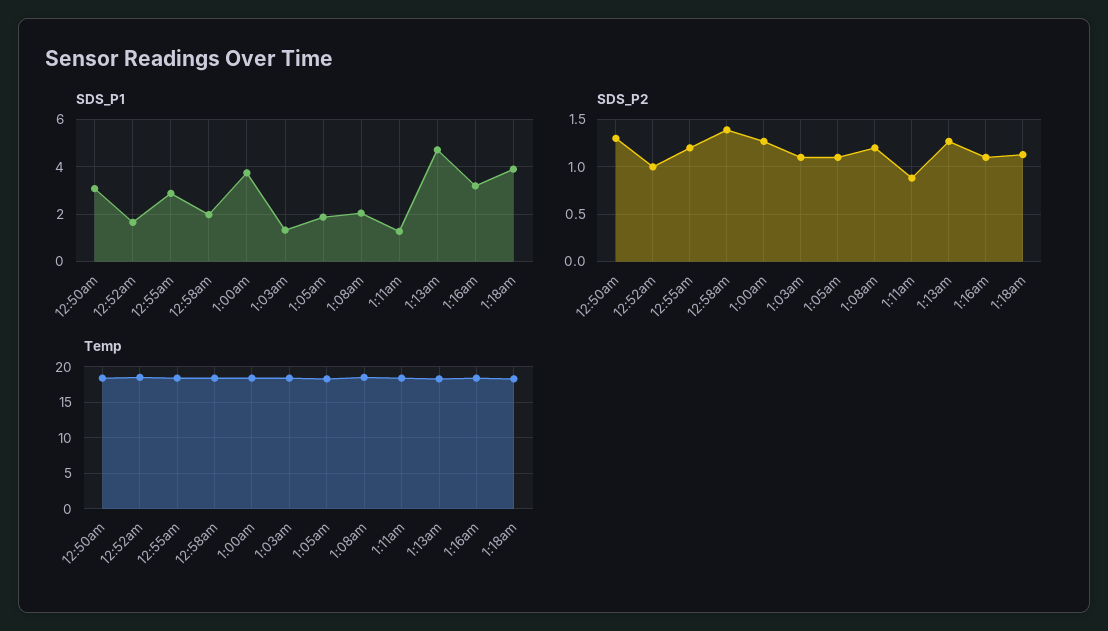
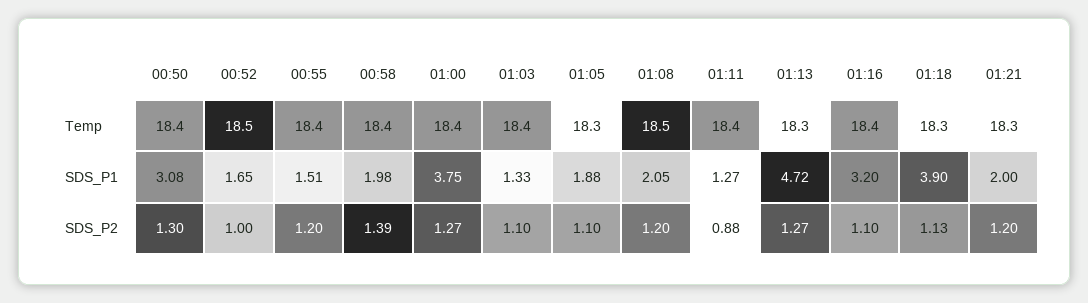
SDS_P1, 12:55am: 3 -> 1.51
Temp, 01:21: none -> 18.3
SDS_P1, 01:21: none -> 2
SDS_P2, 01:21: none -> 1.2

